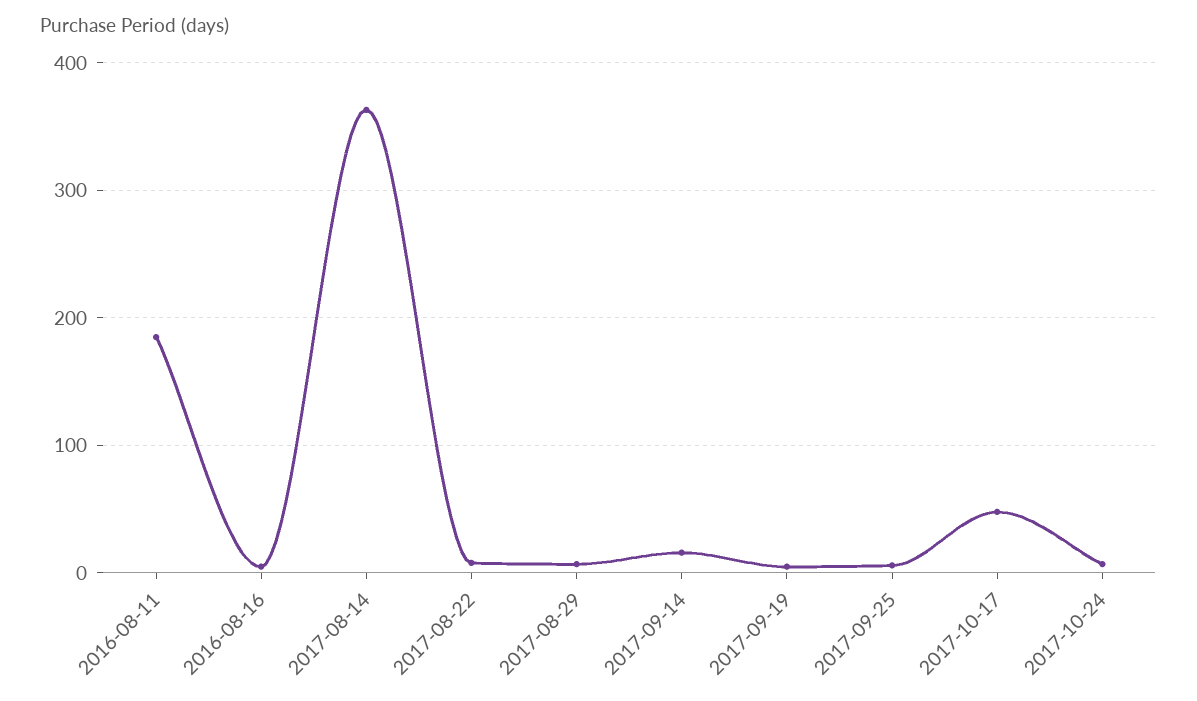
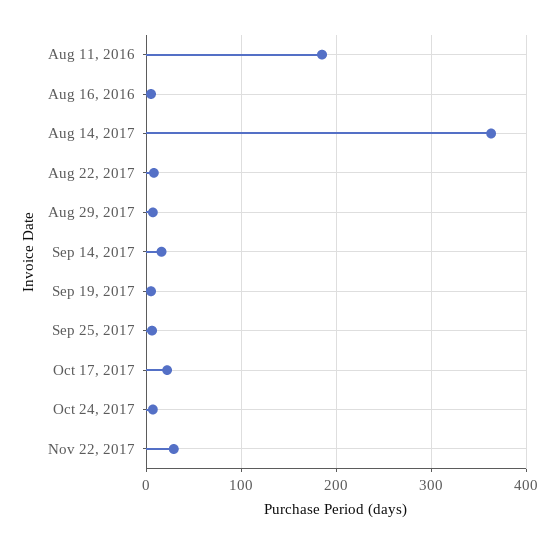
2017-10-17: 50 -> 20
Nov 22, 2017: none -> 30

